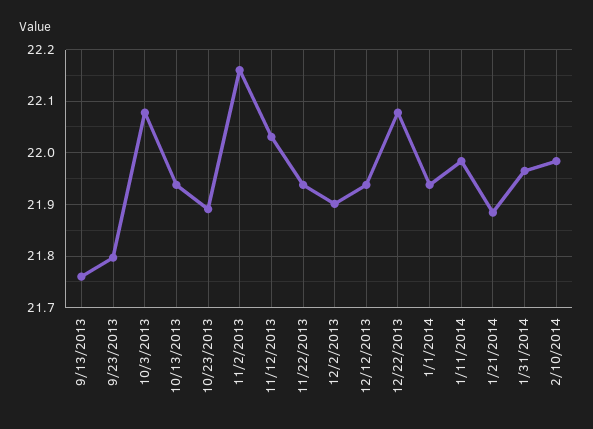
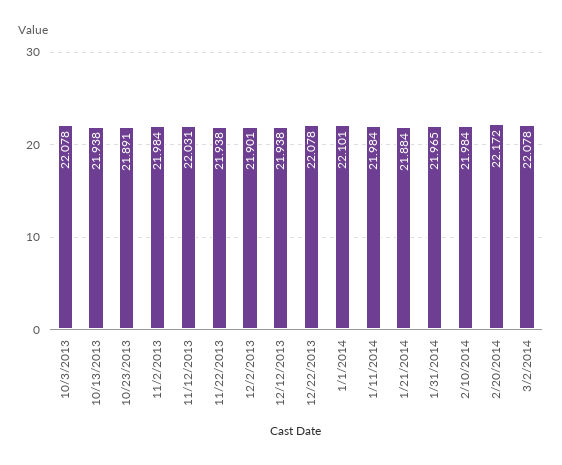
9/13/2013: 21.76 -> none
9/23/2013: 21.8 -> none
11/2/2013: 22.16 -> 21.984
1/1/2014: 21.94 -> 22.101
2/20/2014: none -> 22.172
3/2/2014: none -> 22.078

